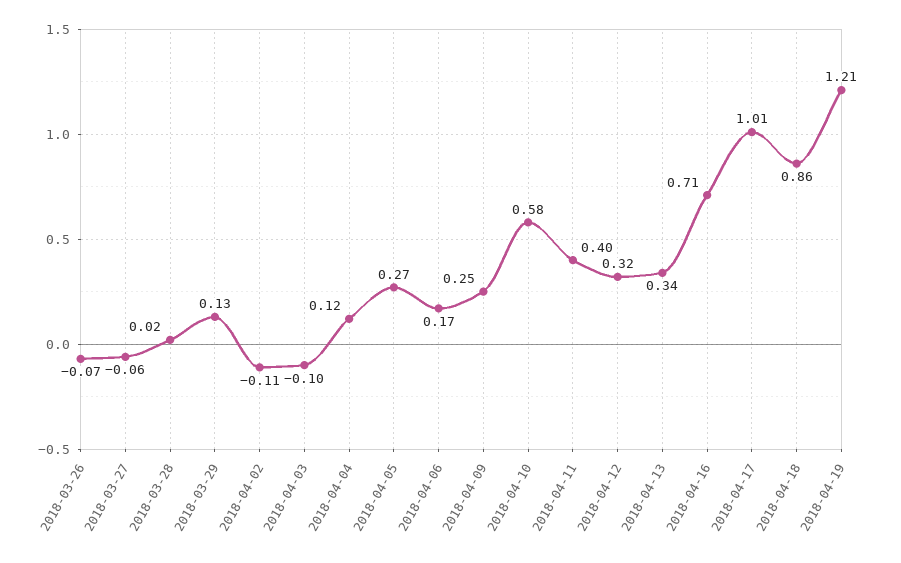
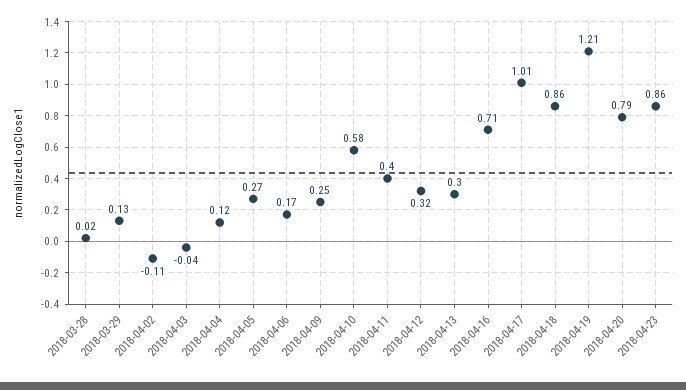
2018-03-26: -0.07 -> none
2018-03-27: -0.06 -> none
2018-04-03: -0.1 -> -0.04
2018-04-13: 0.34 -> 0.3
2018-04-20: none -> 0.79
2018-04-23: none -> 0.86

